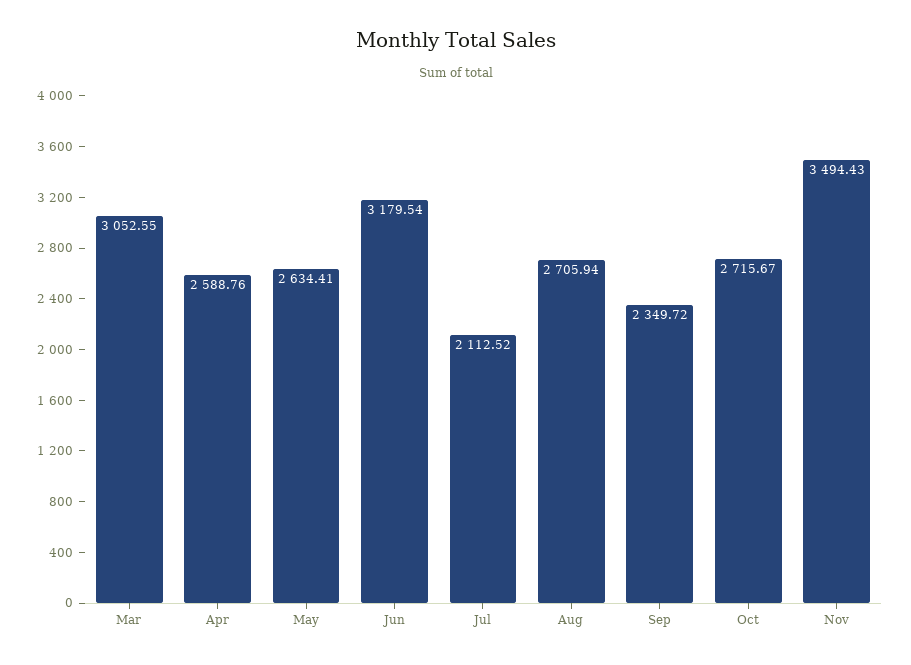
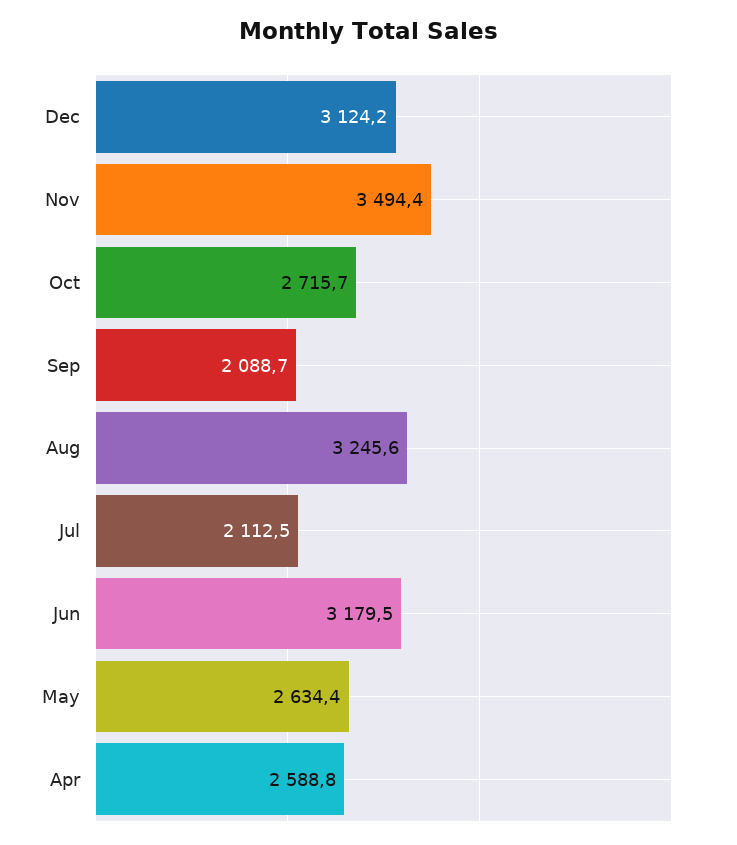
Mar: 3052.55 -> none
Aug: 2705.94 -> 3245.6
Sep: 2349.72 -> 2088.7
Dec: none -> 3124.2

